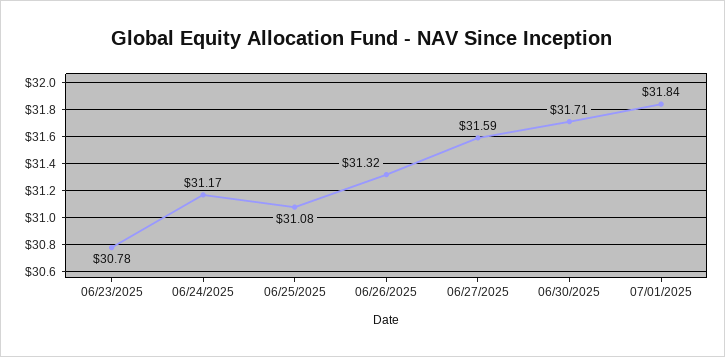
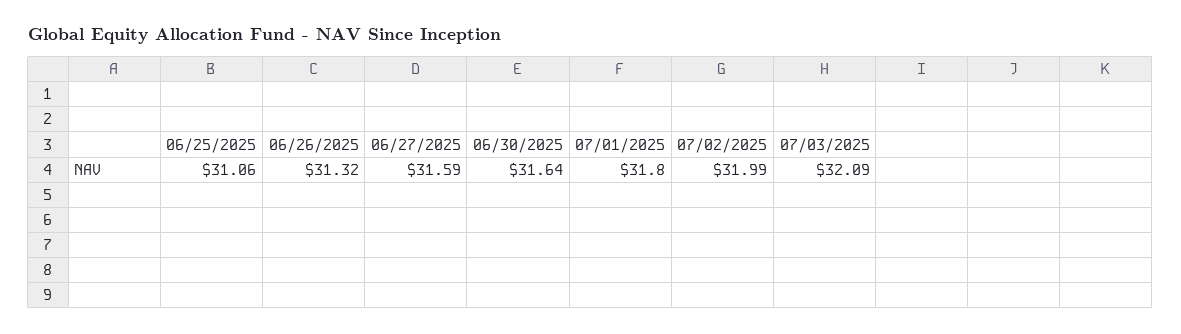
06/23/2025: 30.78 -> none
06/24/2025: 31.17 -> none
06/25/2025: 31.08 -> 31.06
06/30/2025: 31.71 -> 31.64
07/01/2025: 31.84 -> 31.8
07/02/2025: none -> 31.99
07/03/2025: none -> 32.09

